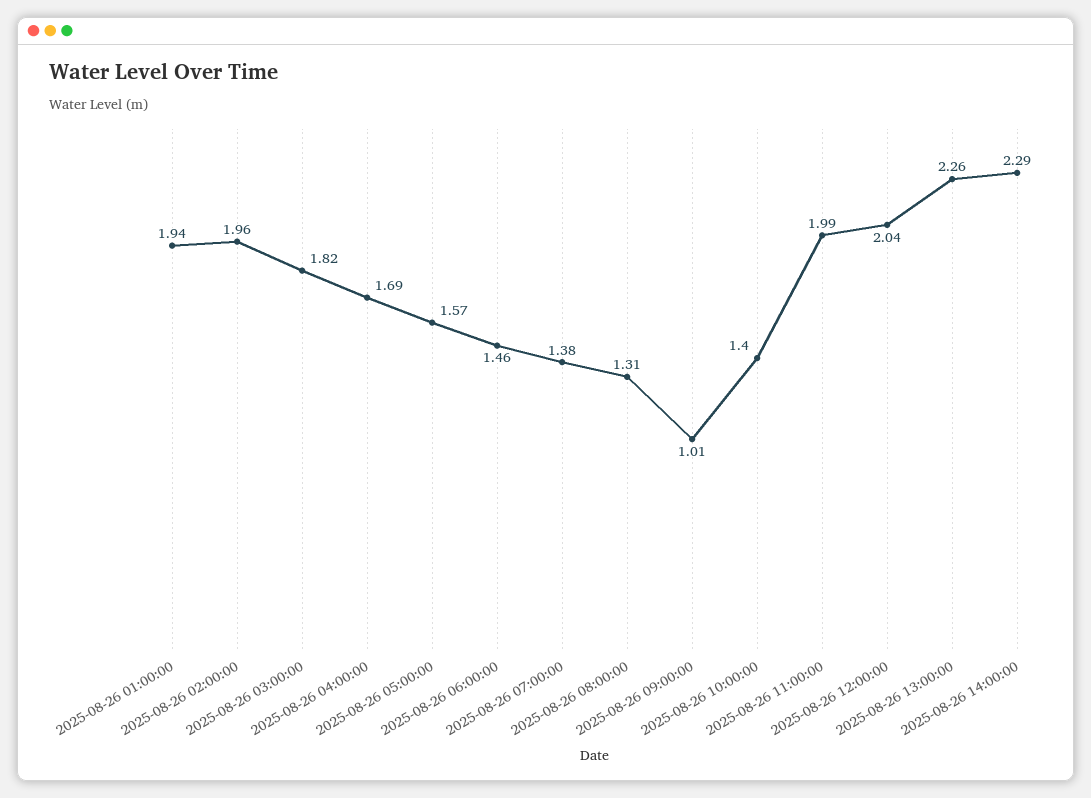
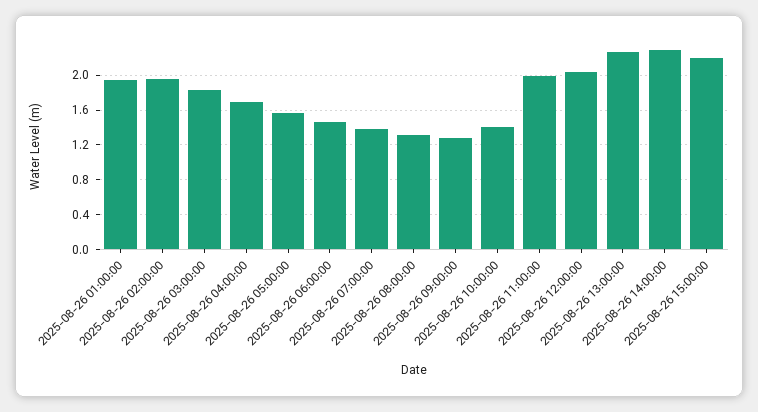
2025-08-26 09:00:00: 1.01 -> 1.3
2025-08-26 15:00:00: none -> 2.2

